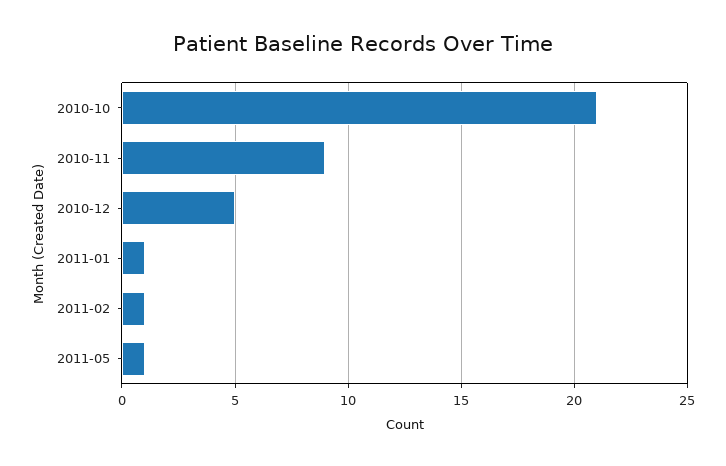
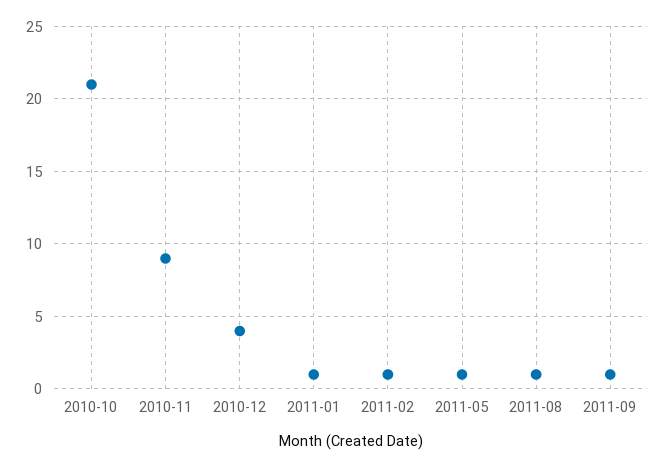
2010-12: 5 -> 4
2011-08: none -> 1
2011-09: none -> 1

